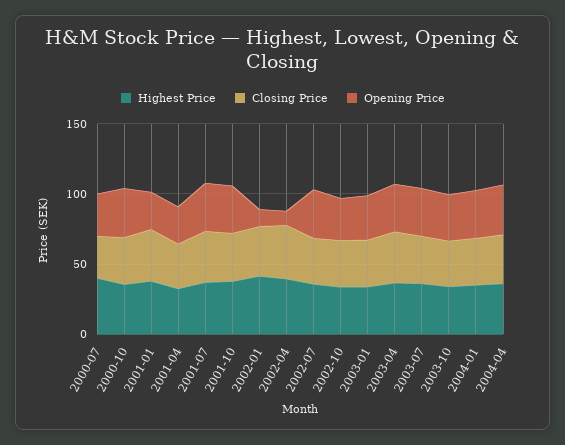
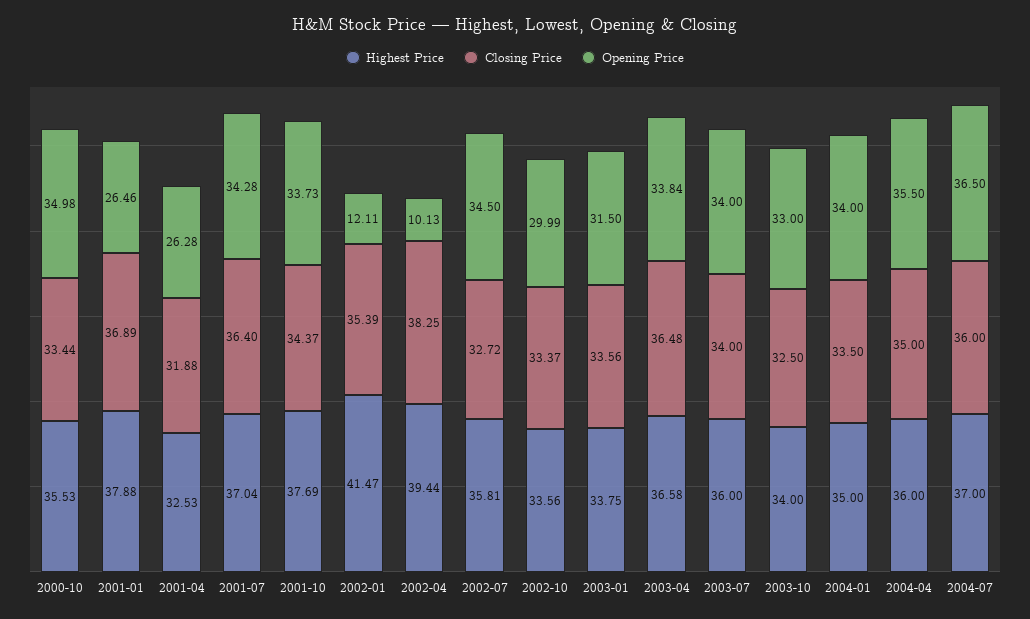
Highest Price, 2000-07: 40 -> none
Closing Price, 2000-07: 30 -> none
Opening Price, 2000-07: 30 -> none
Highest Price, 2004-07: none -> 37
Closing Price, 2004-07: none -> 36
Opening Price, 2004-07: none -> 36.5

